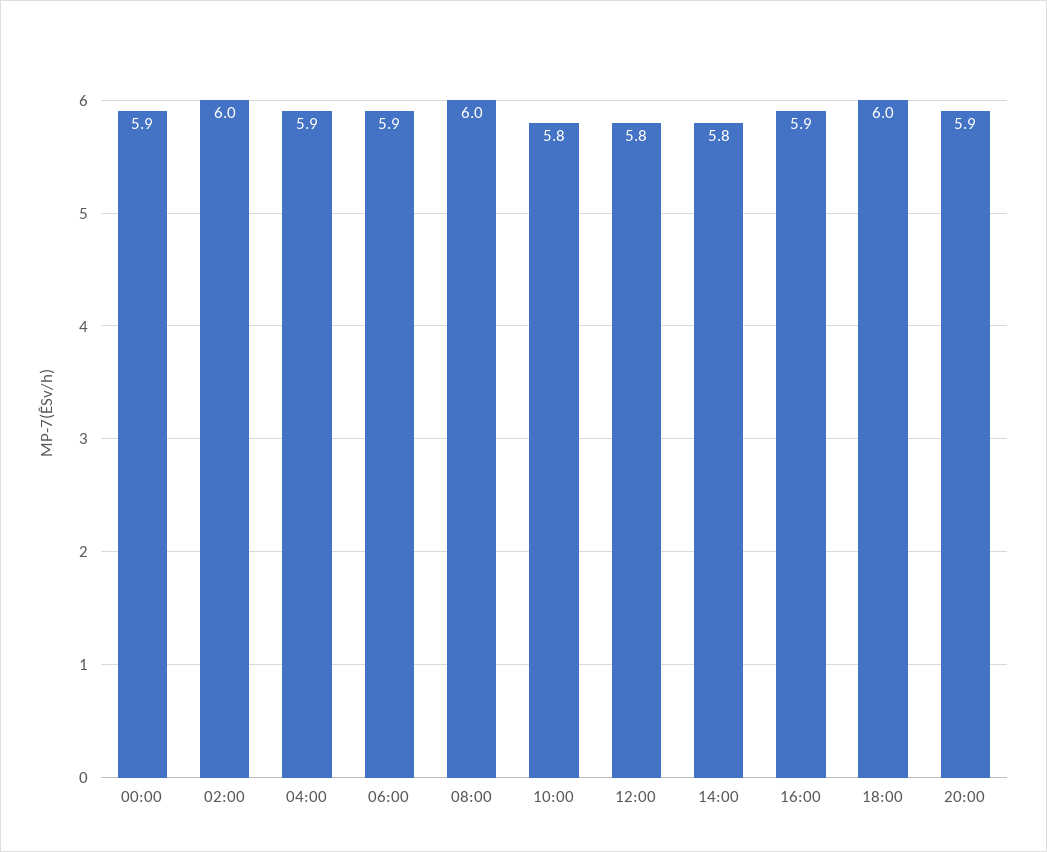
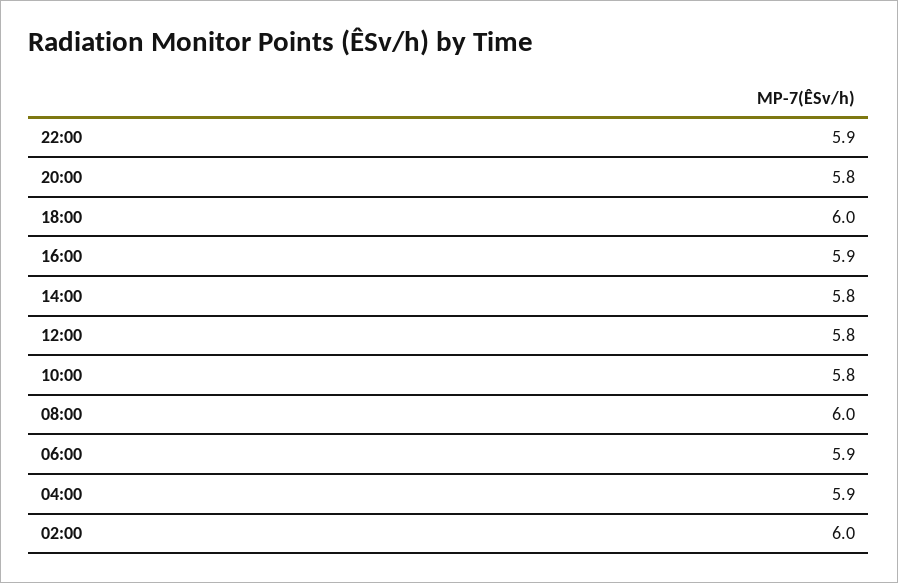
00:00: 5.9 -> none
20:00: 5.9 -> 5.8
22:00: none -> 5.9

